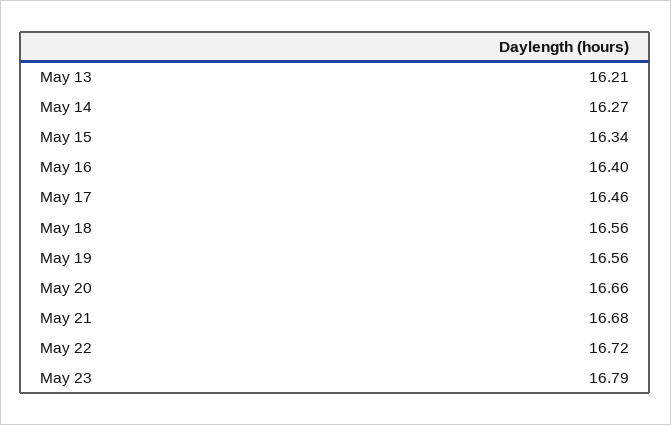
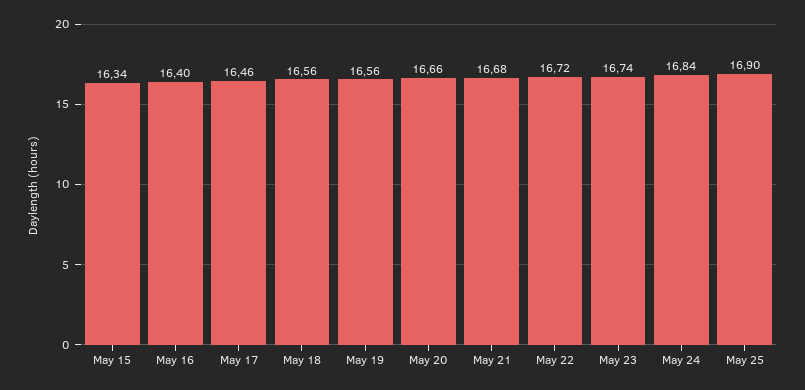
May 13: 16.21 -> none
May 14: 16.27 -> none
May 23: 16.79 -> 16.74
May 24: none -> 16.84
May 25: none -> 16.9

